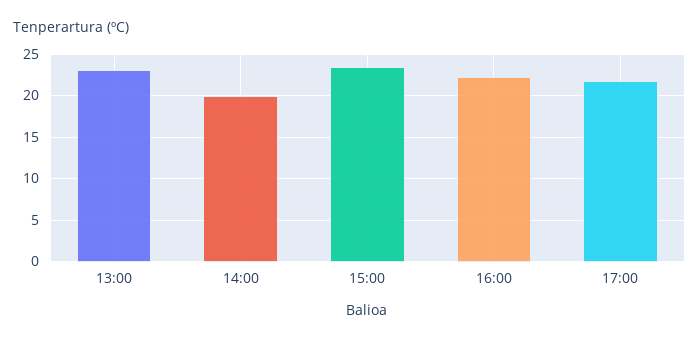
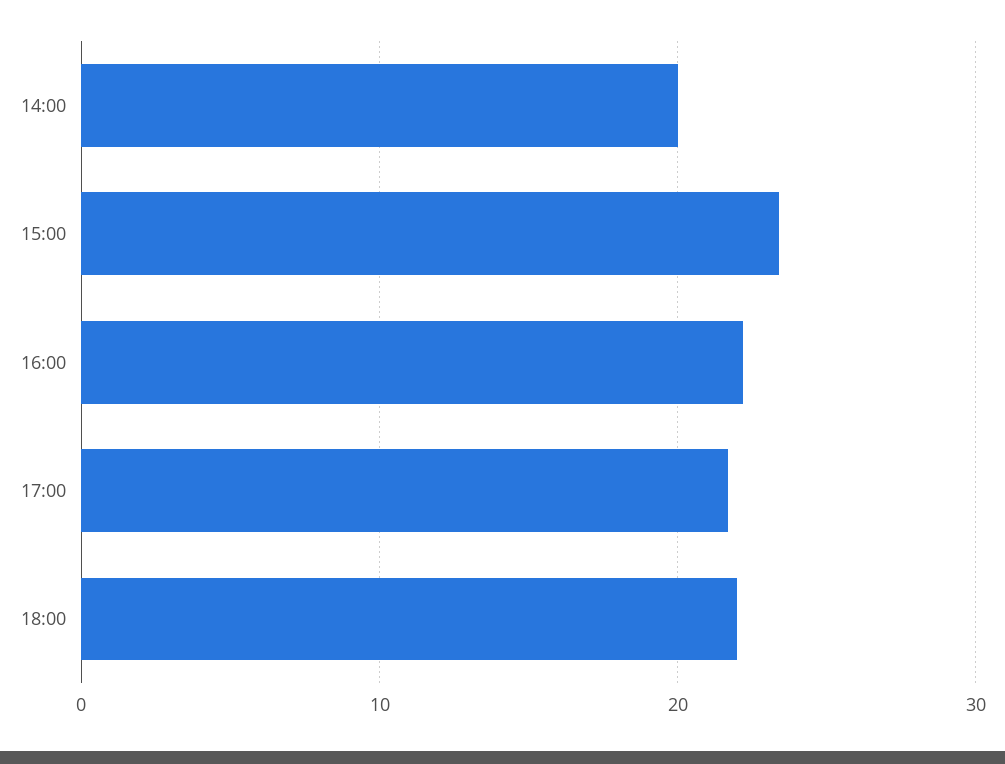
13:00: 23 -> none
18:00: none -> 22

